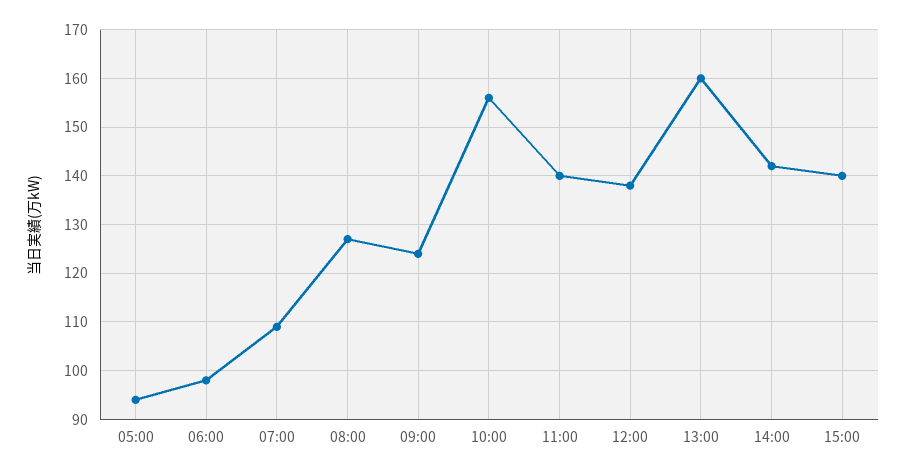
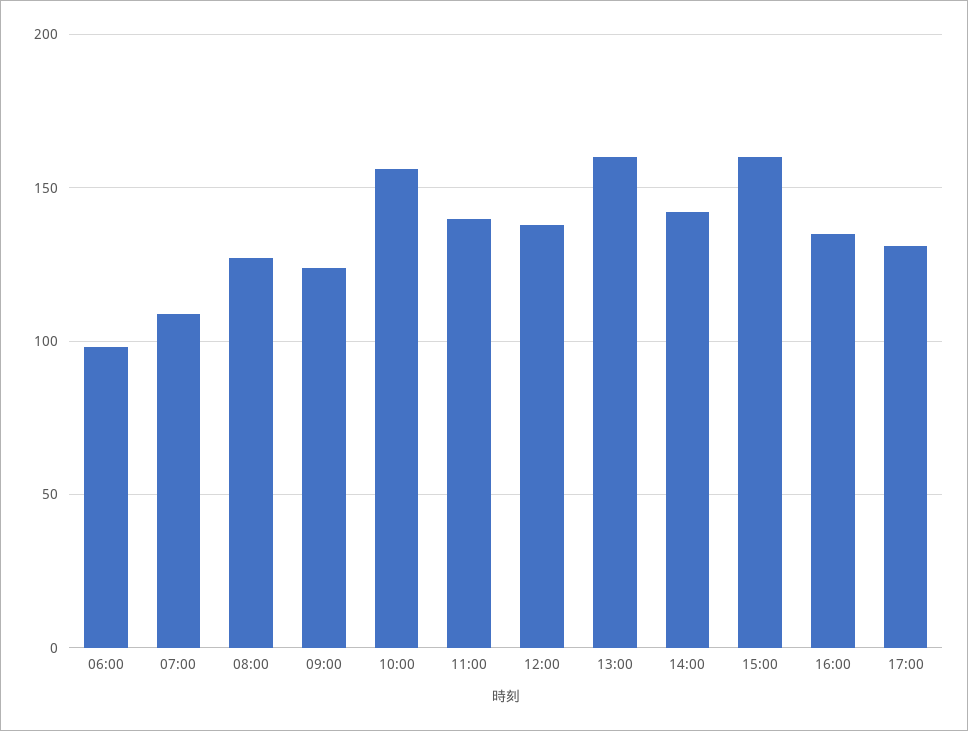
05:00: 95 -> none
15:00: 140 -> 160
16:00: none -> 135
17:00: none -> 130

